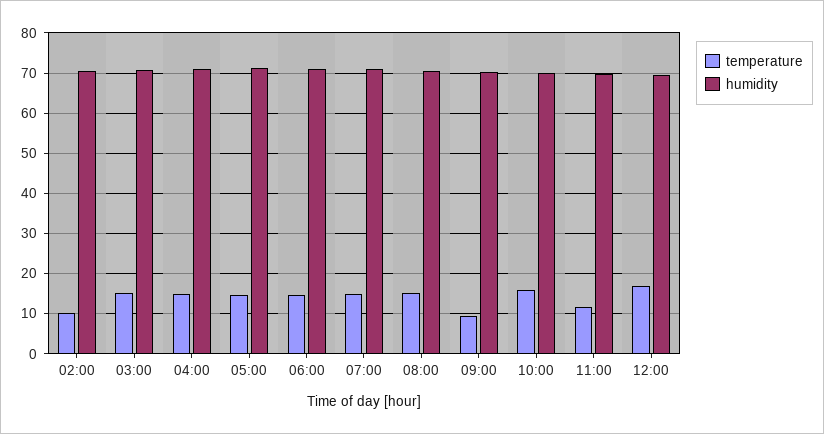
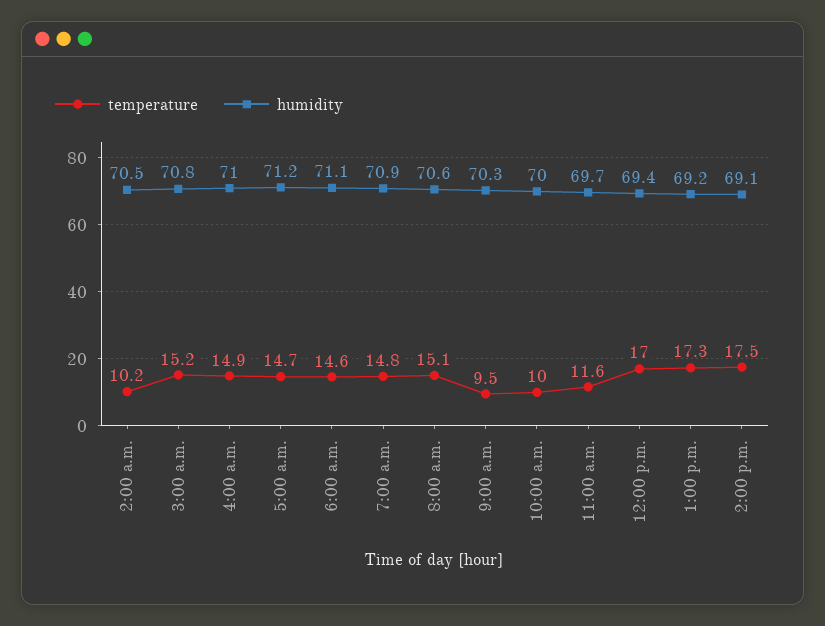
temperature, 10:00: 16 -> 10
temperature, 1:00 p.m.: none -> 17.3
humidity, 1:00 p.m.: none -> 69.2
temperature, 2:00 p.m.: none -> 17.5
humidity, 2:00 p.m.: none -> 69.1

